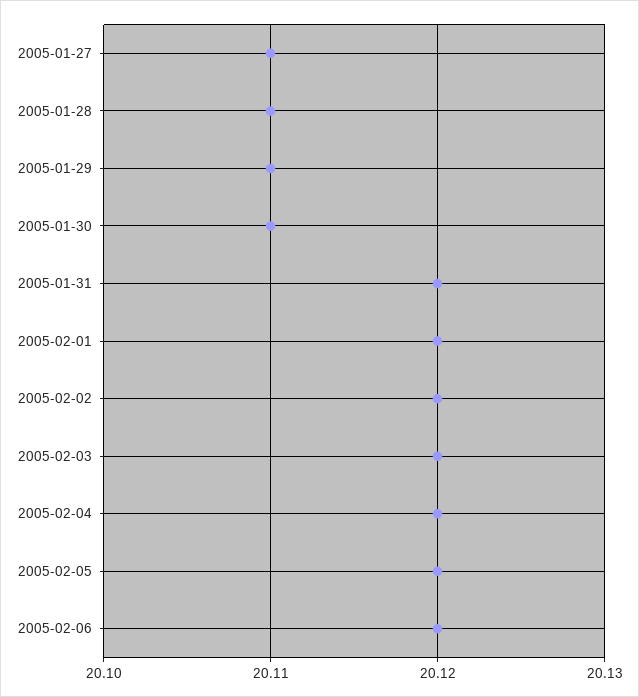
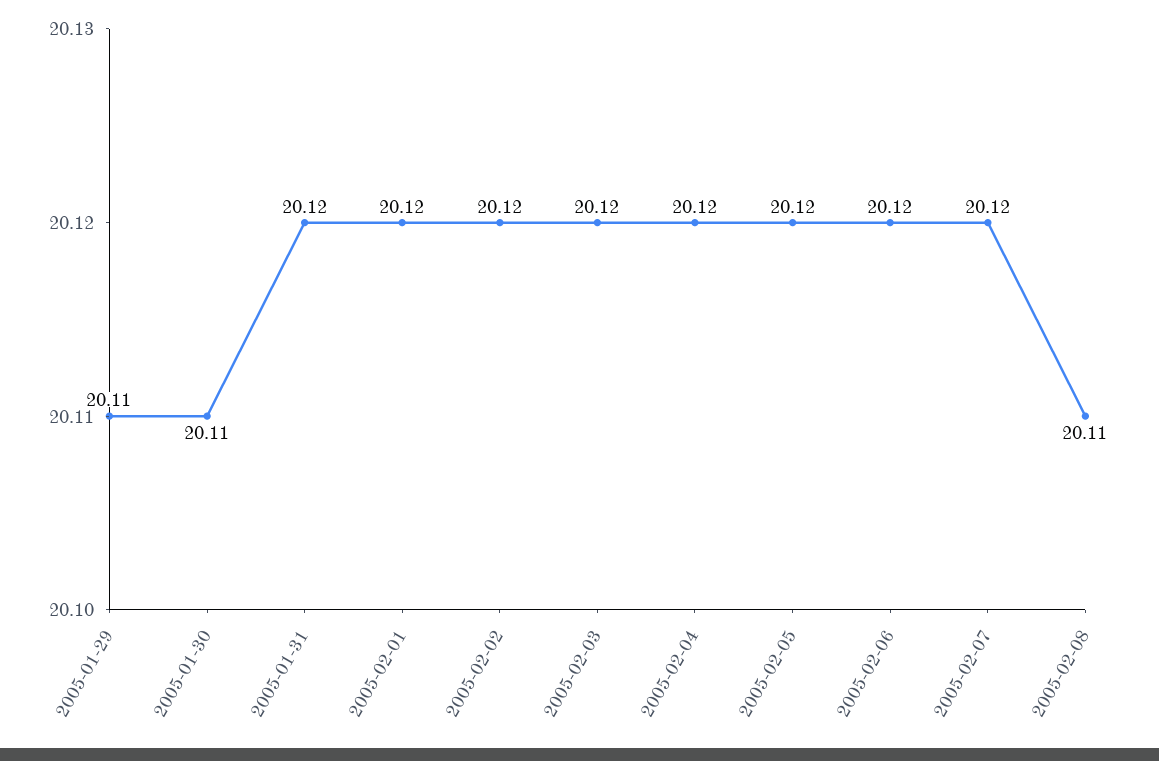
2005-01-27: 20.11 -> none
2005-01-28: 20.11 -> none
2005-02-07: none -> 20.12
2005-02-08: none -> 20.11

